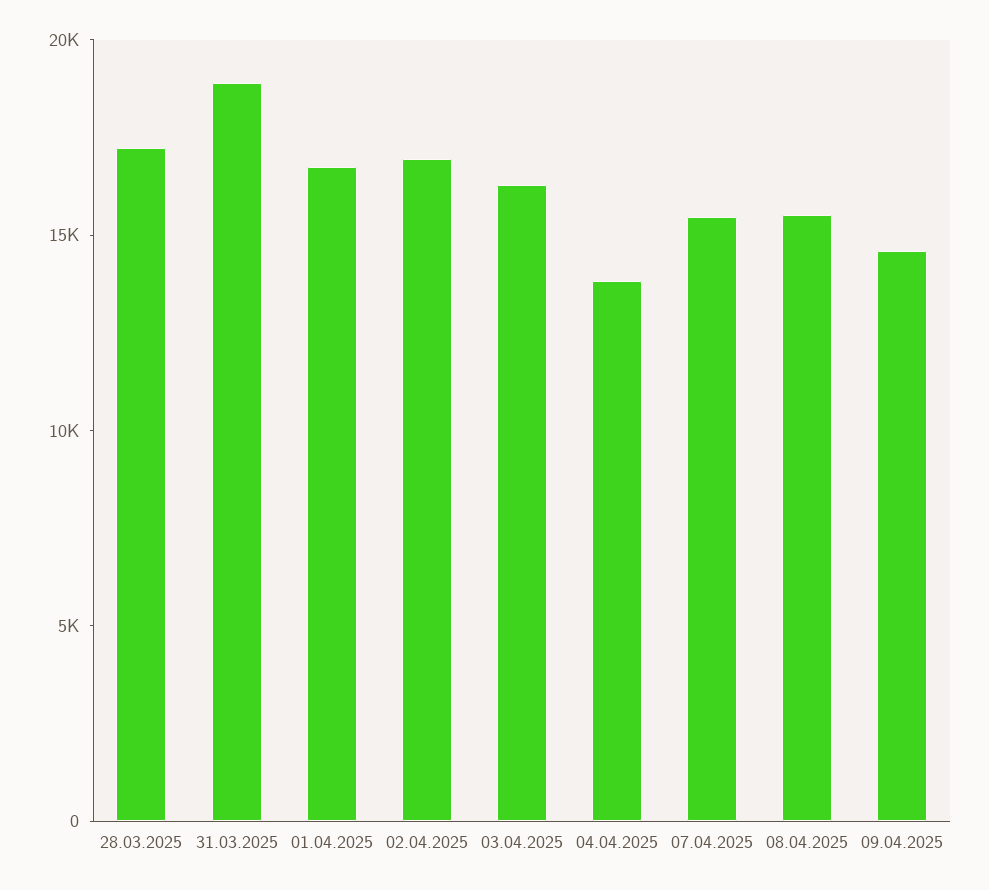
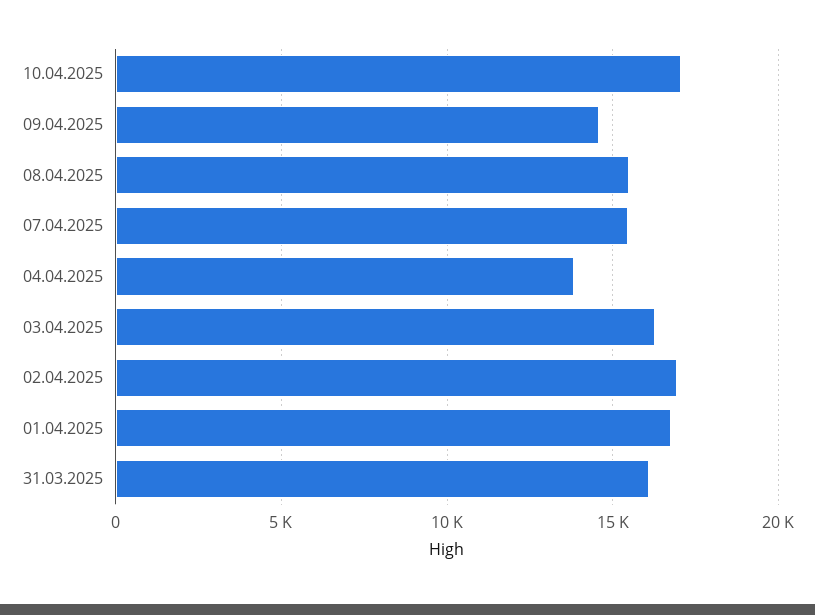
28.03.2025: 17000 -> none
31.03.2025: 19000 -> 16000
10.04.2025: none -> 17000

